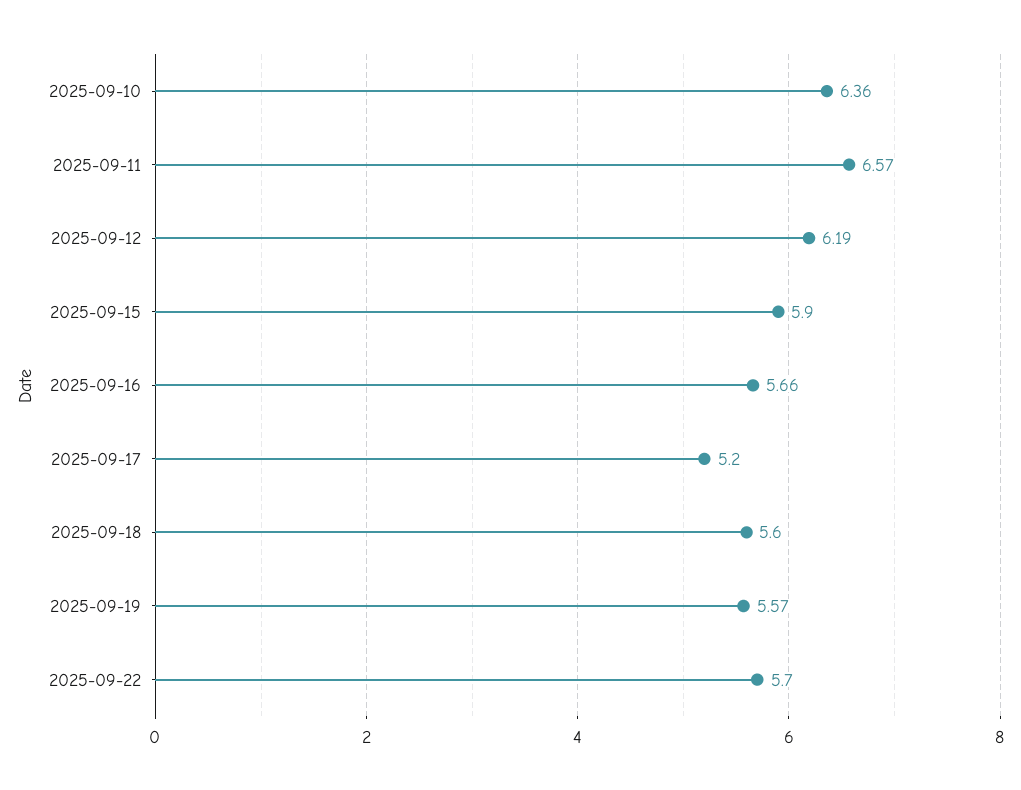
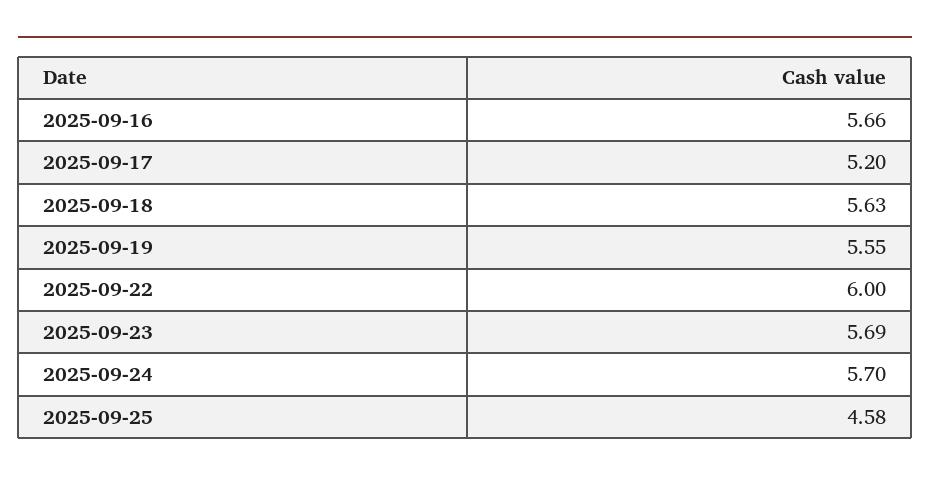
2025-09-10: 6.36 -> none
2025-09-11: 6.57 -> none
2025-09-12: 6.19 -> none
2025-09-15: 5.9 -> none
2025-09-18: 5.6 -> 5.63
2025-09-19: 5.57 -> 5.55
2025-09-22: 5.7 -> 6
2025-09-23: none -> 5.69
2025-09-24: none -> 5.7
2025-09-25: none -> 4.58

